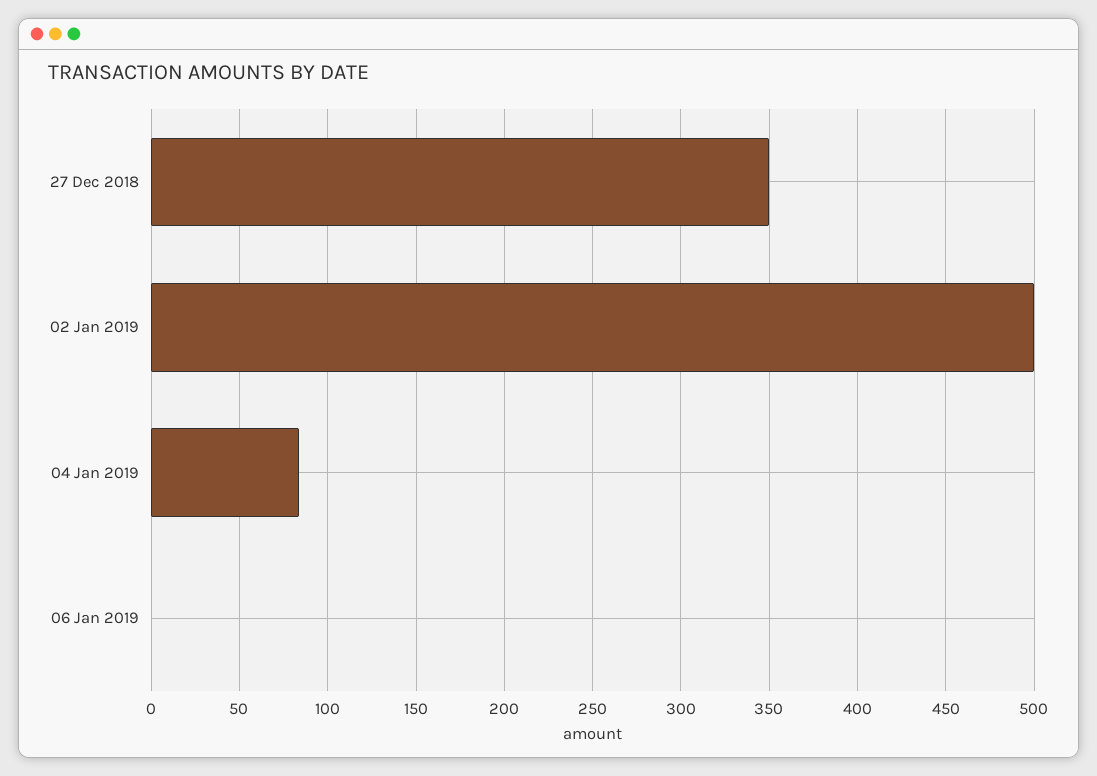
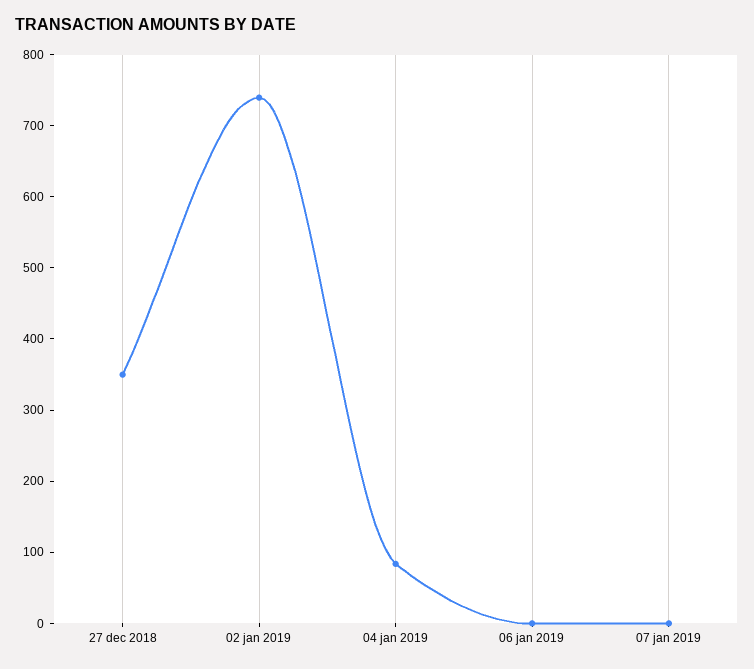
02 Jan 2019: 500 -> 740
07 jan 2019: none -> 0

